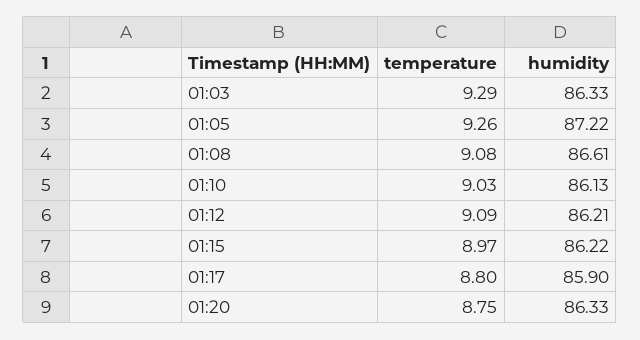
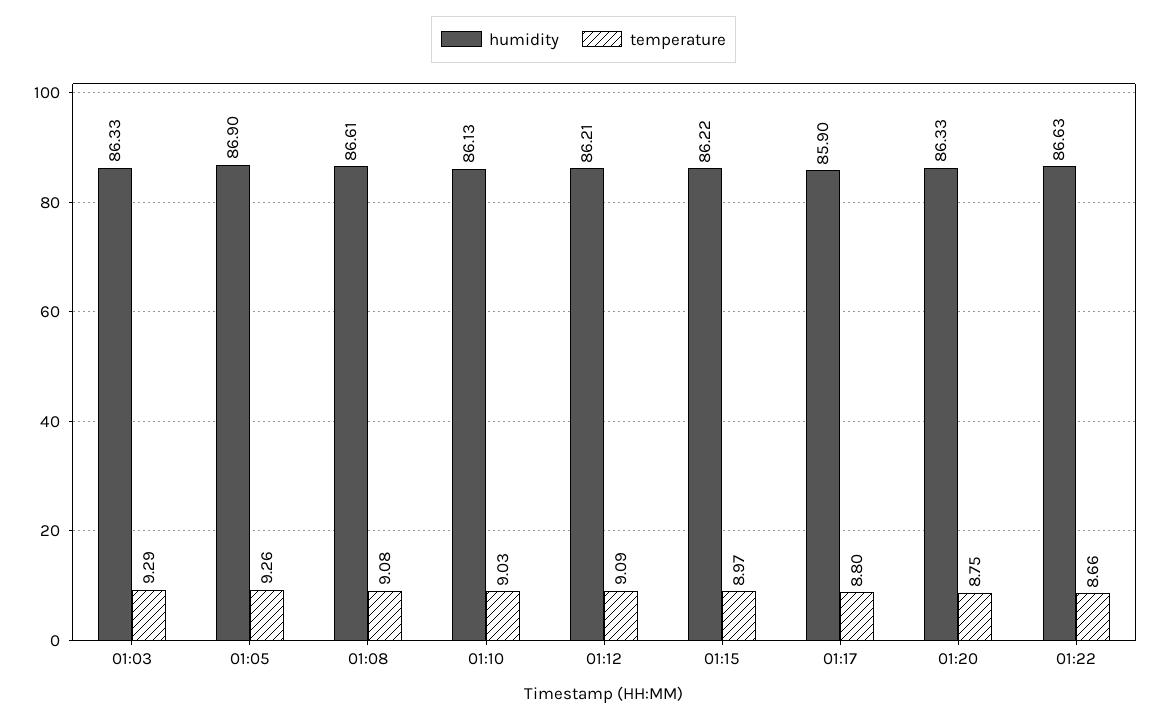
humidity, 01:05: 87.22 -> 86.9
humidity, 01:22: none -> 86.63
temperature, 01:22: none -> 8.66

